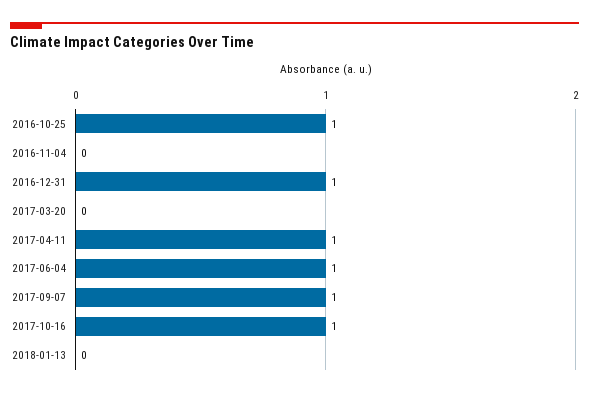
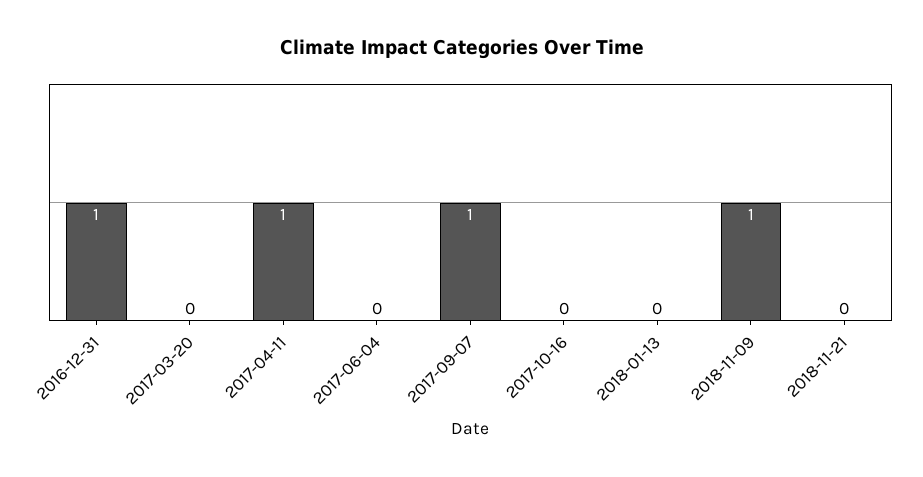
2016-10-25: 1 -> none
2016-11-04: 0 -> none
2017-06-04: 1 -> 0
2017-10-16: 1 -> 0
2018-11-09: none -> 1
2018-11-21: none -> 0

